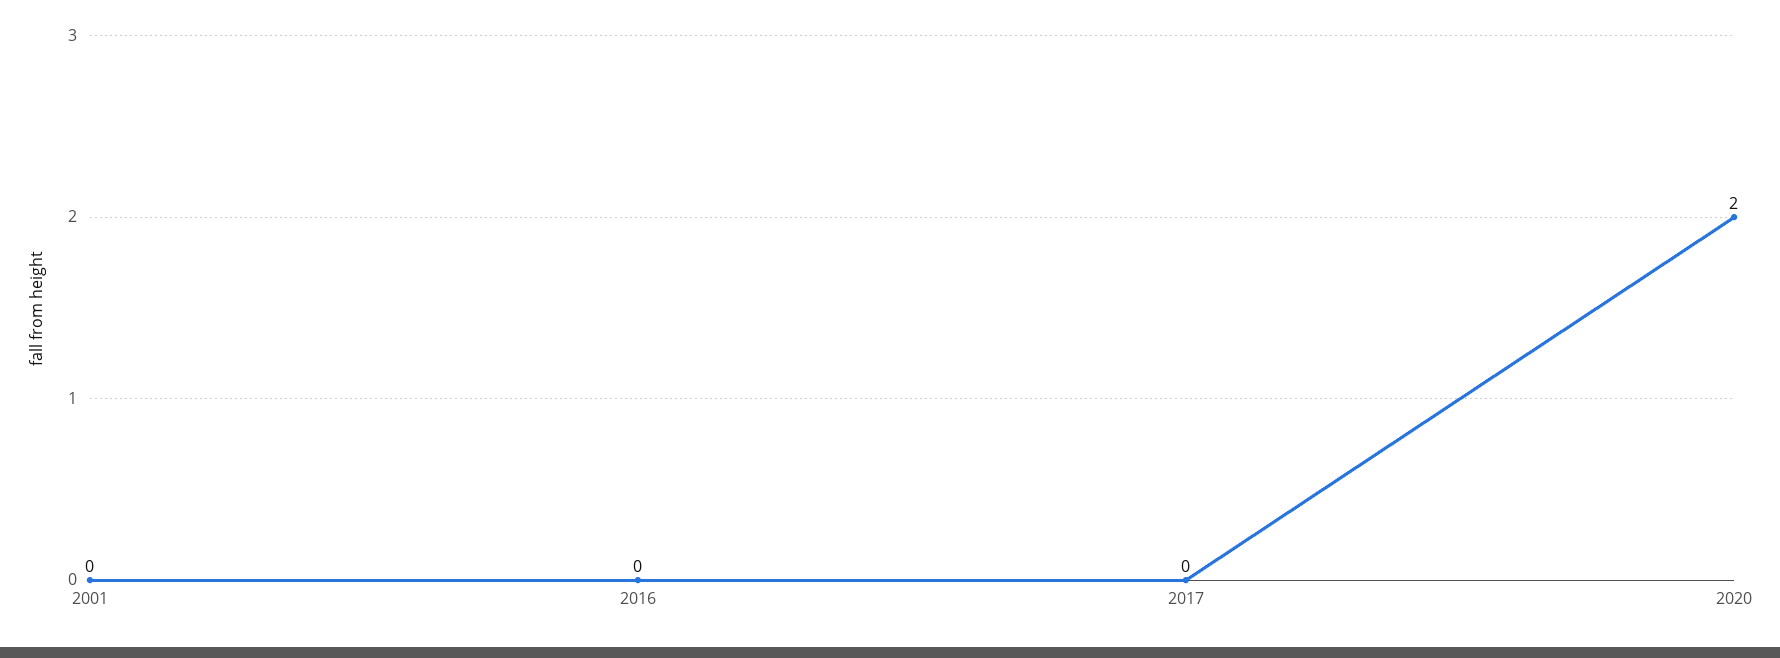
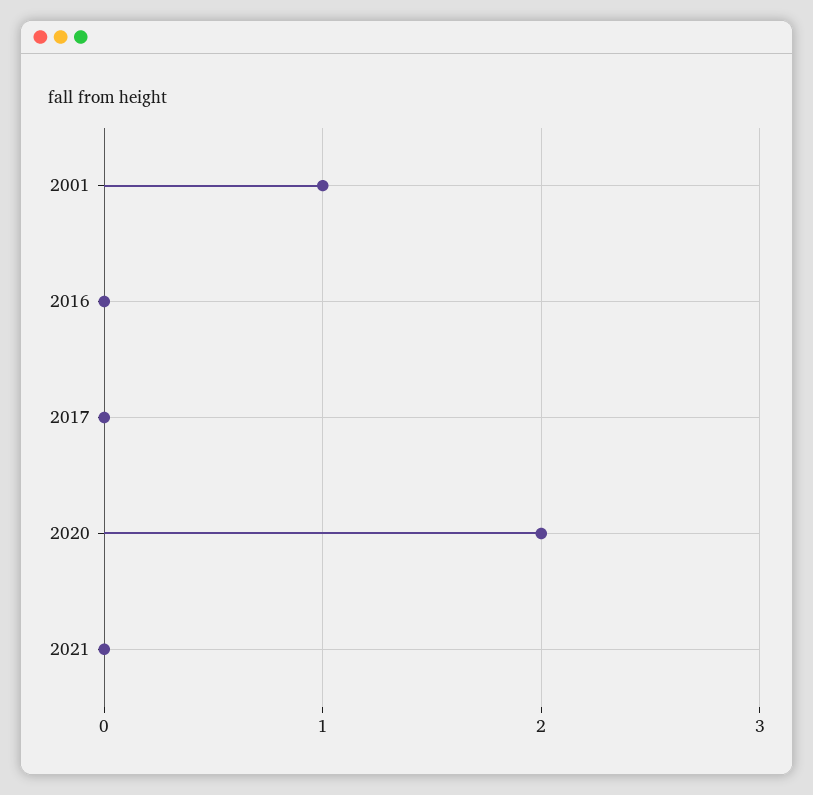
2001: 0 -> 1
2021: none -> 0

